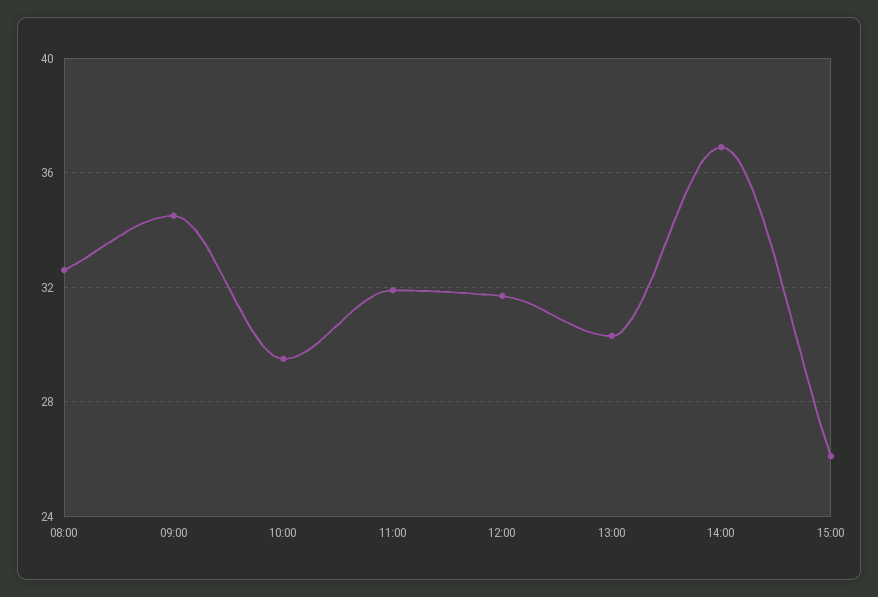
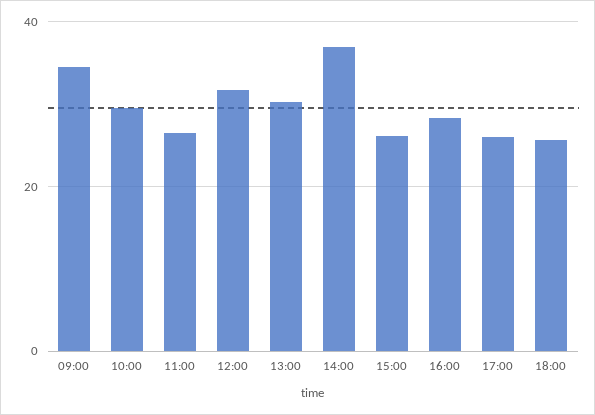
08:00: 32.5 -> none
11:00: 32 -> 26
16:00: none -> 28
17:00: none -> 26
18:00: none -> 26

